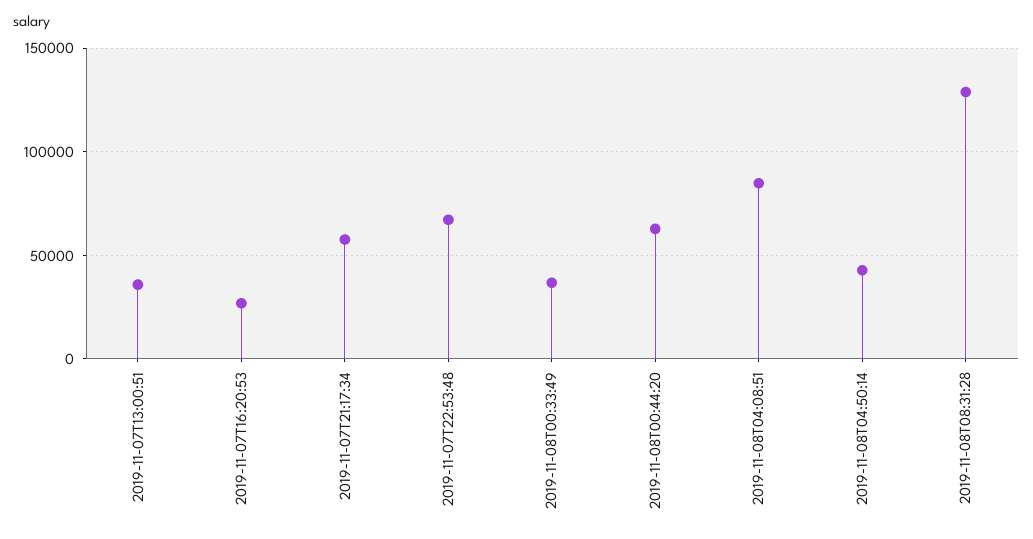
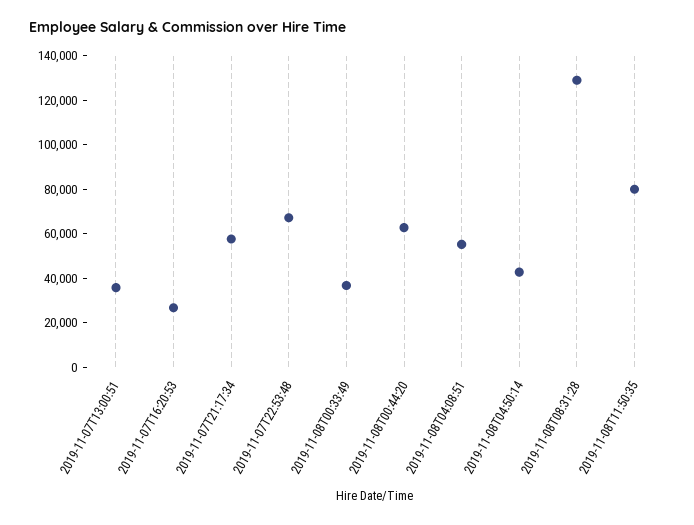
2019-11-08T04:08:51: 85000 -> 55000
2019-11-08T11:50:35: none -> 80000

